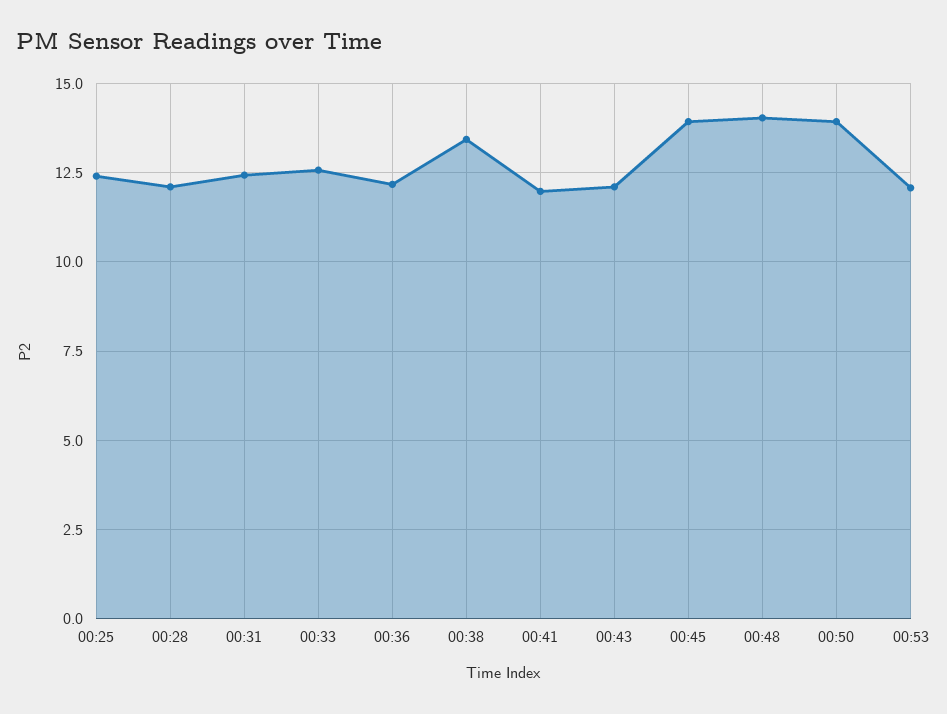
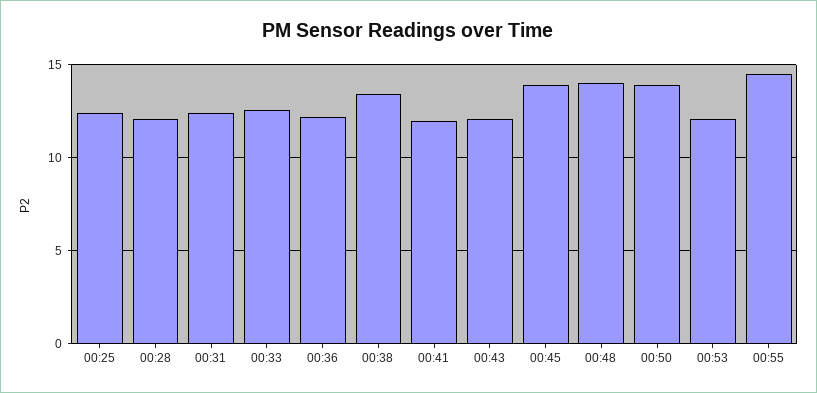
00:55: none -> 14.5

